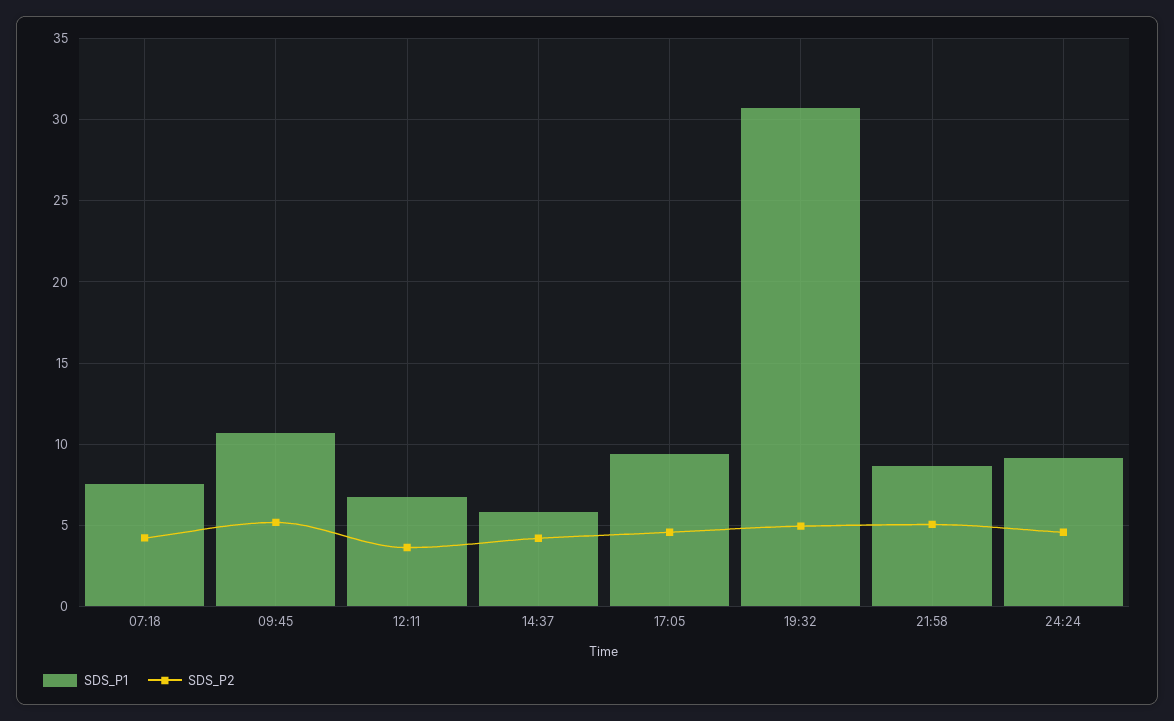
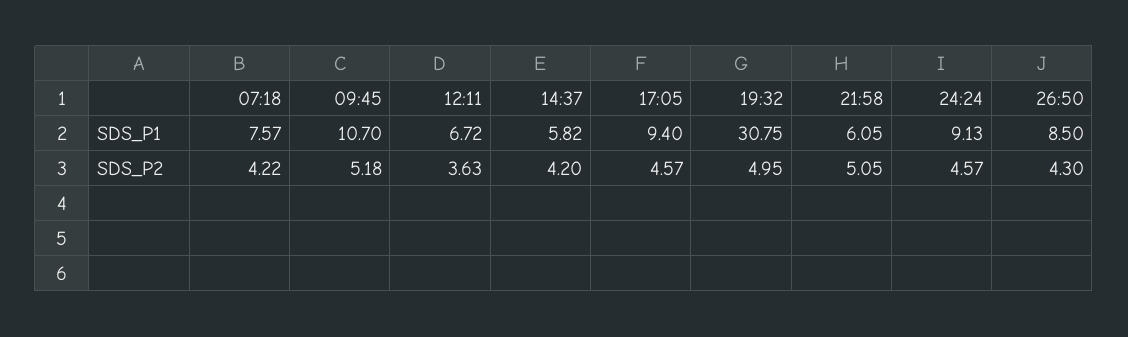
SDS_P1, 21:58: 8.5 -> 6.05
SDS_P1, 26:50: none -> 8.5
SDS_P2, 26:50: none -> 4.3

